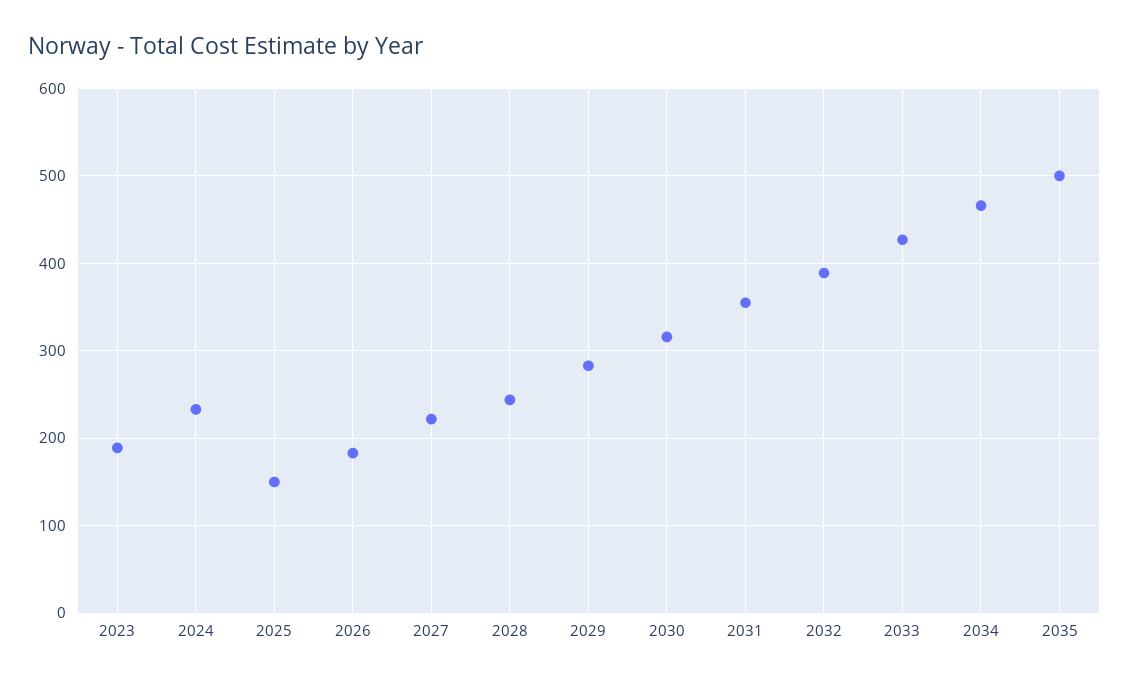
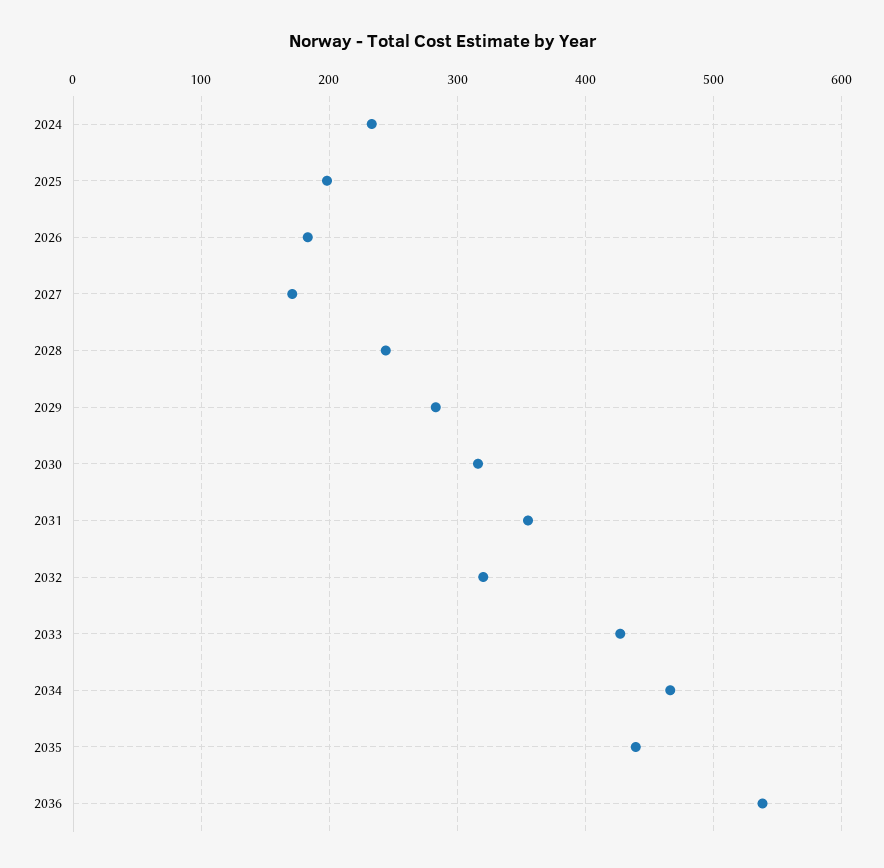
2023: 190 -> none
2025: 150 -> 200
2027: 220 -> 170
2032: 390 -> 320
2035: 500 -> 440
2036: none -> 540

